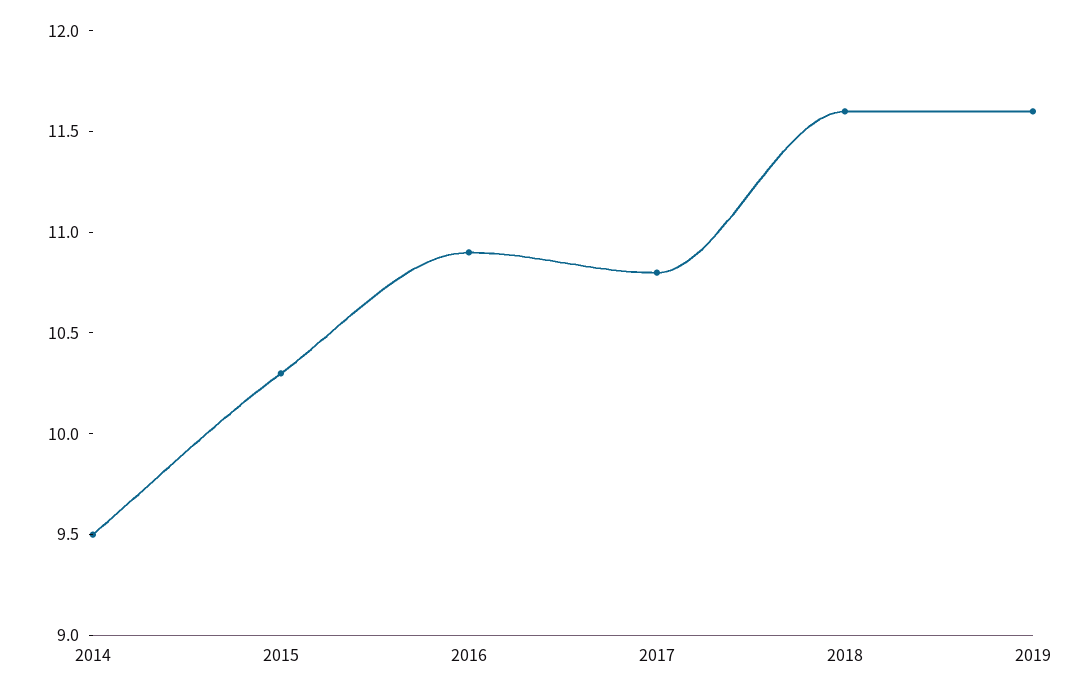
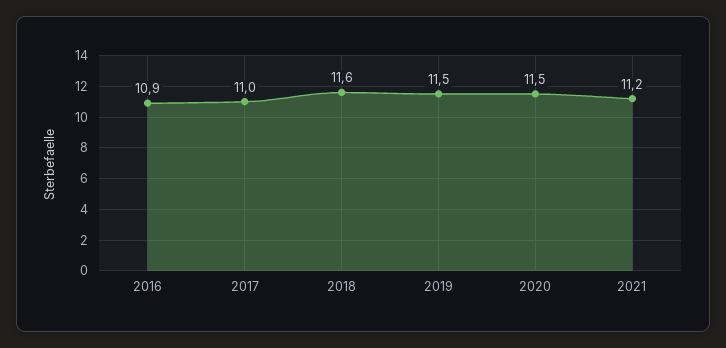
2014: 9.5 -> none
2015: 10.3 -> none
2017: 10.8 -> 11
2019: 11.6 -> 11.5
2020: none -> 11.5
2021: none -> 11.2

